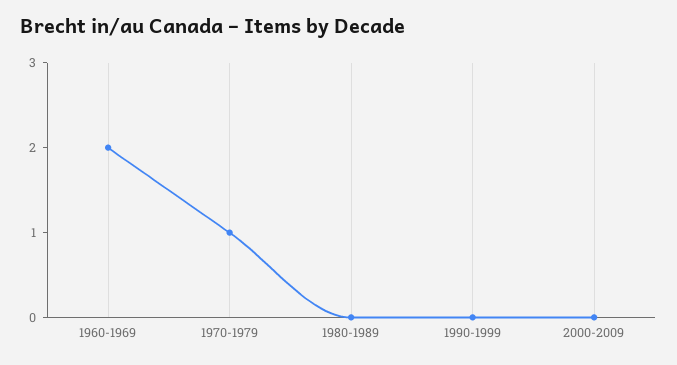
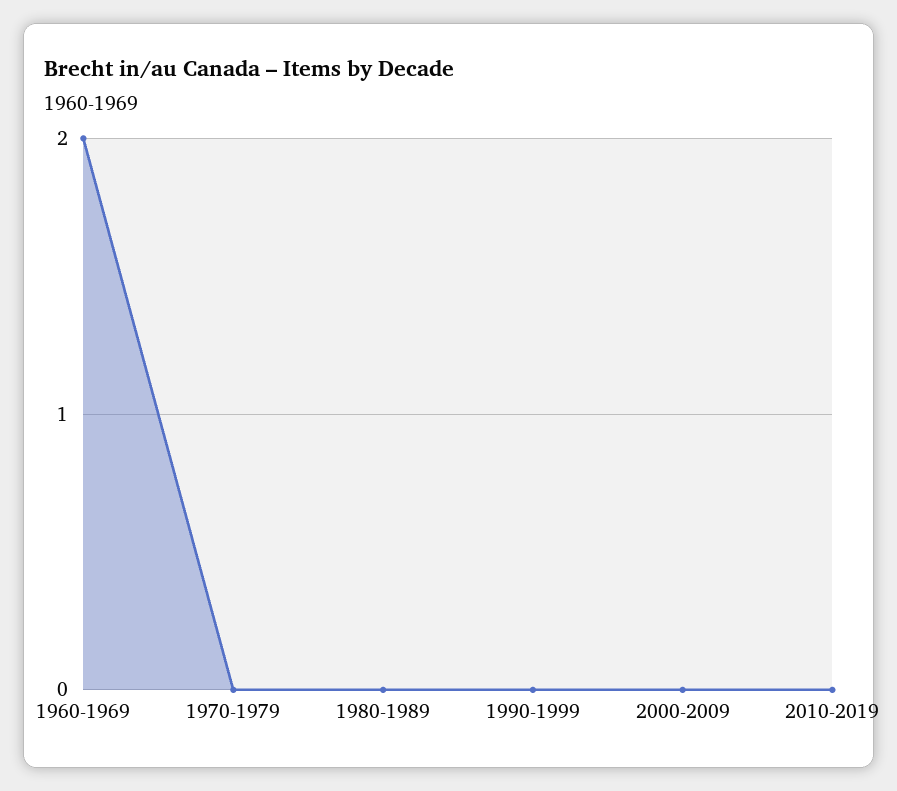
1970-1979: 1 -> 0
2010-2019: none -> 0

